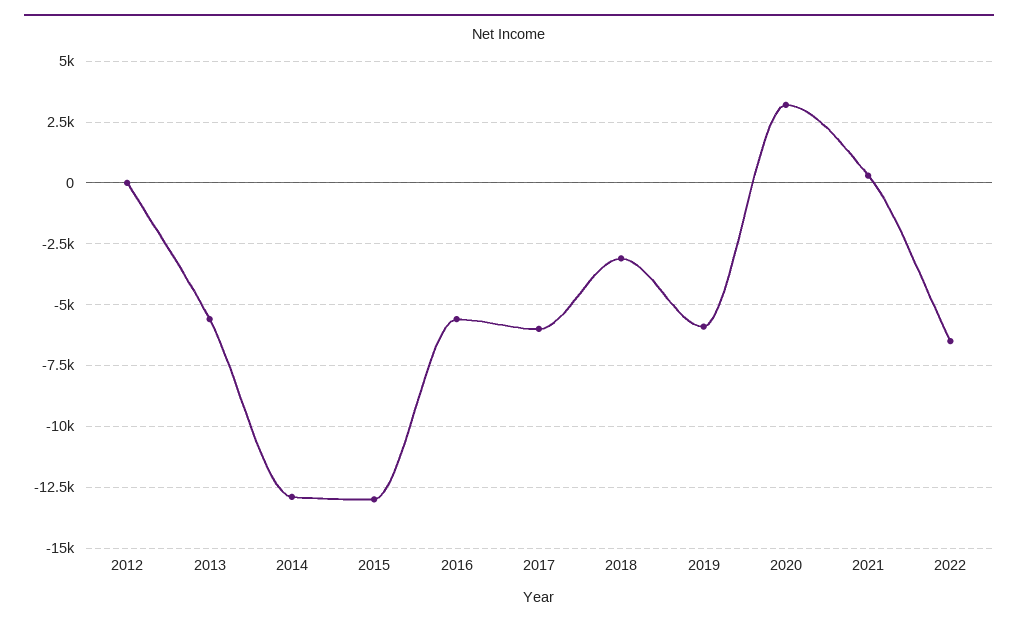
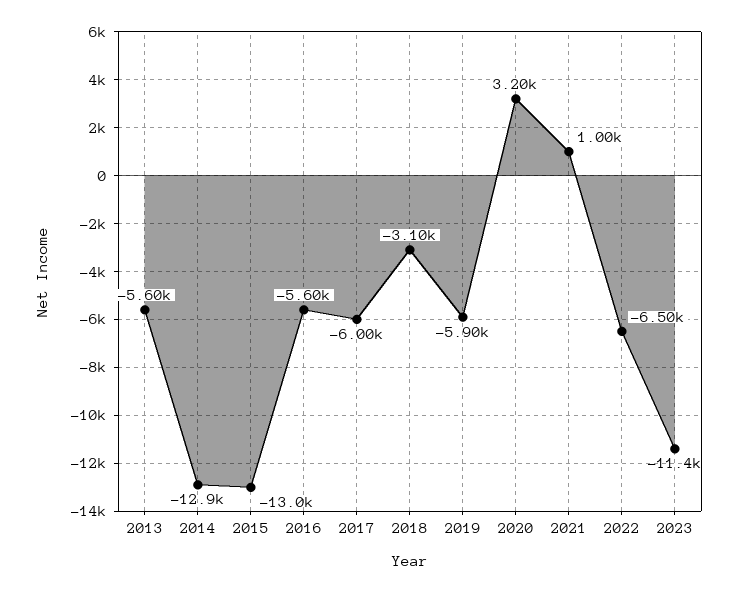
2012: 0 -> none
2021: 250 -> 1000
2023: none -> -11400

